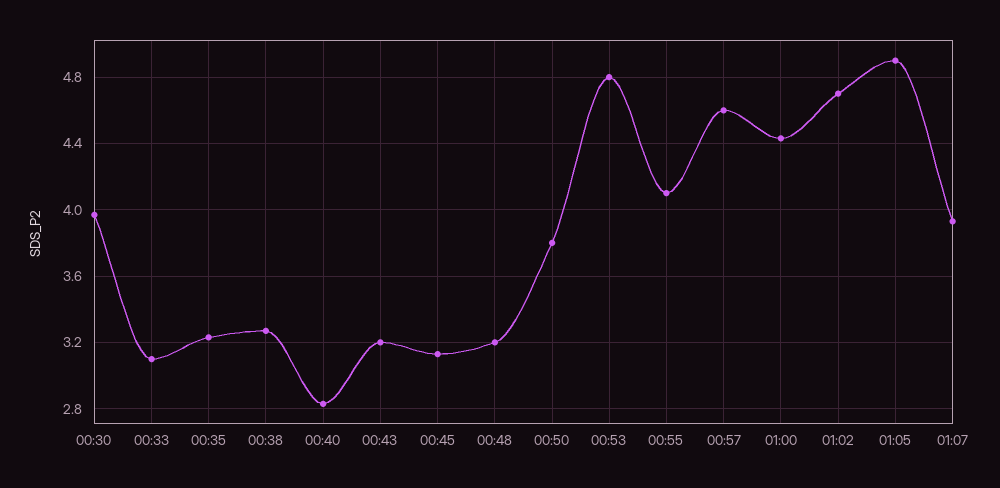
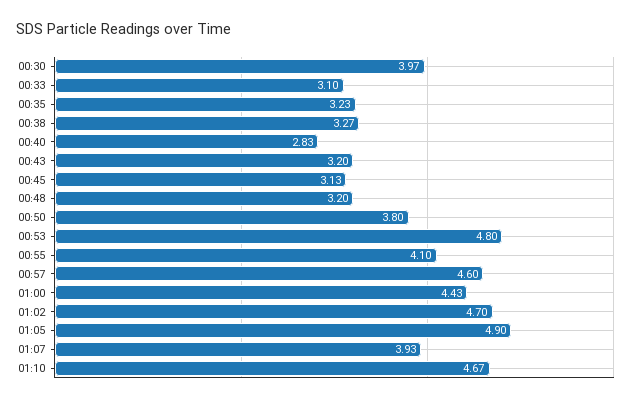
01:10: none -> 4.67

